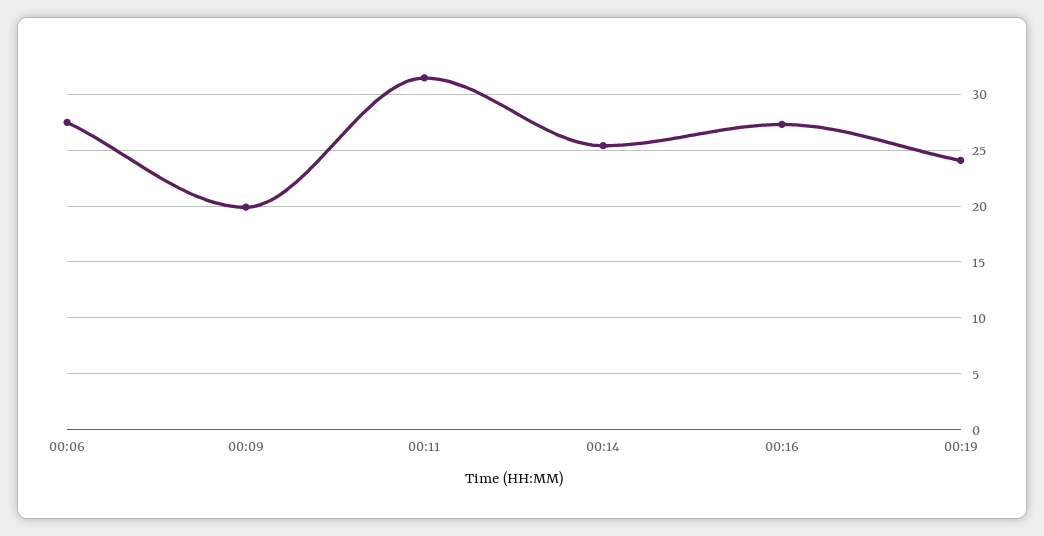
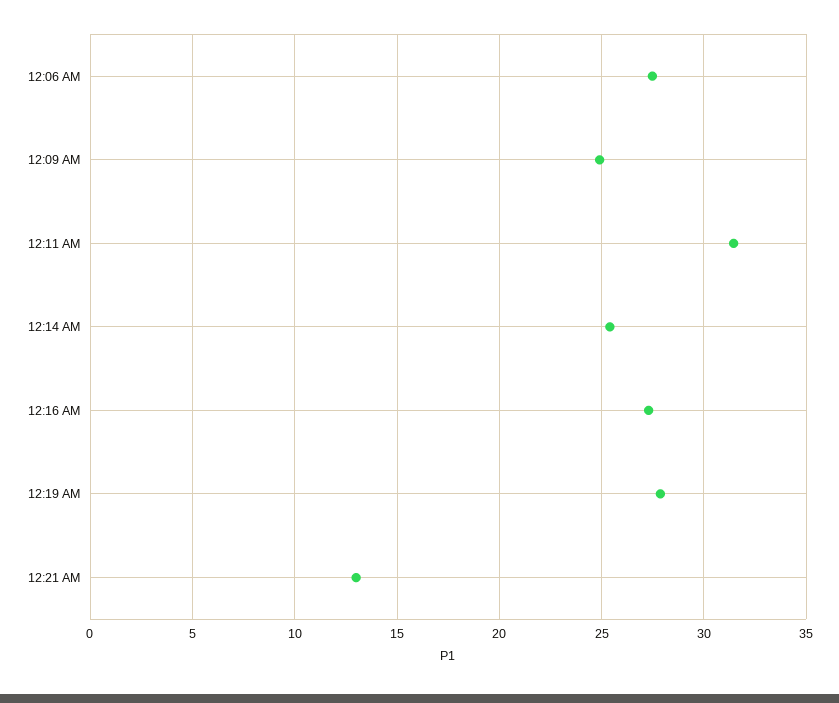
00:09: 20 -> 25
00:19: 24 -> 28
12:21 AM: none -> 13

